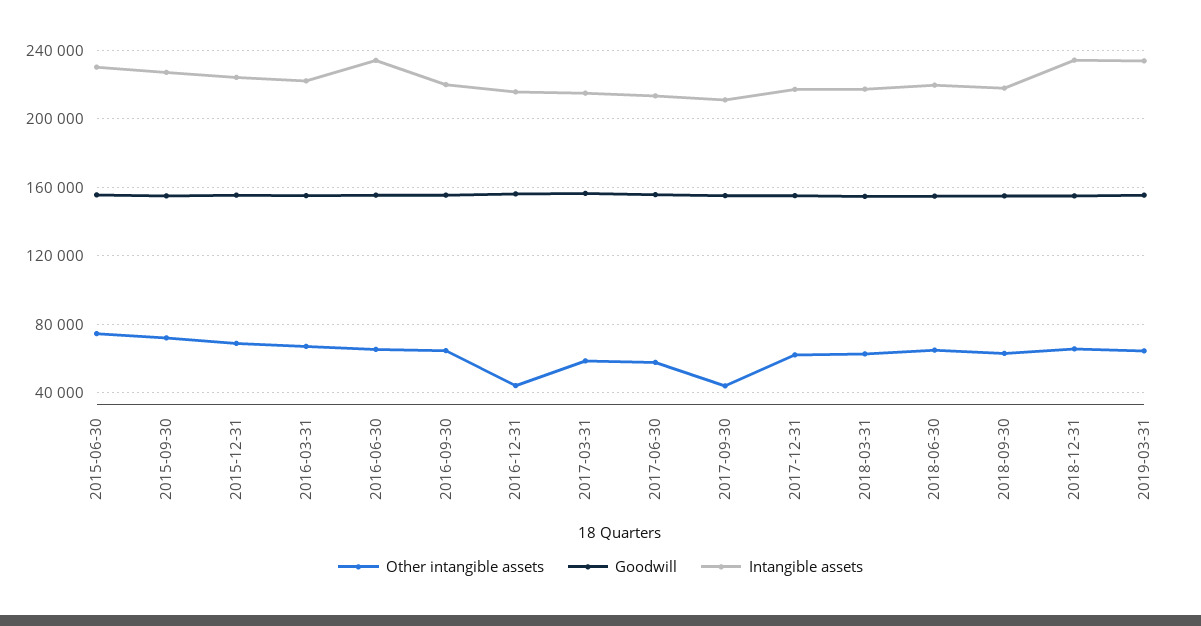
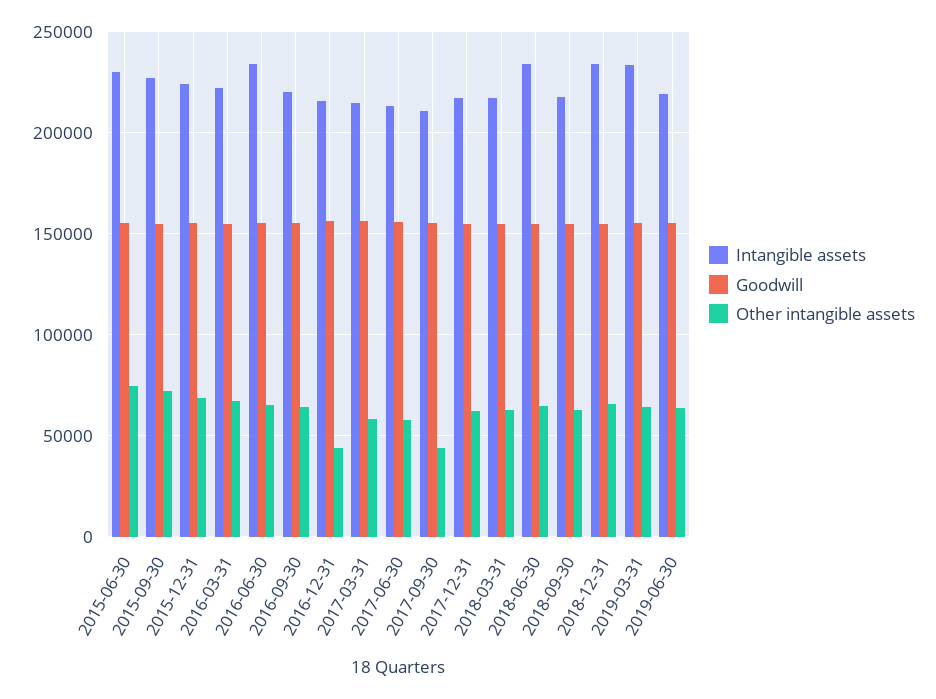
Intangible assets, 2018-06-30: 220000 -> 235000
Intangible assets, 2019-06-30: none -> 220000
Goodwill, 2019-06-30: none -> 155000
Other intangible assets, 2019-06-30: none -> 65000

